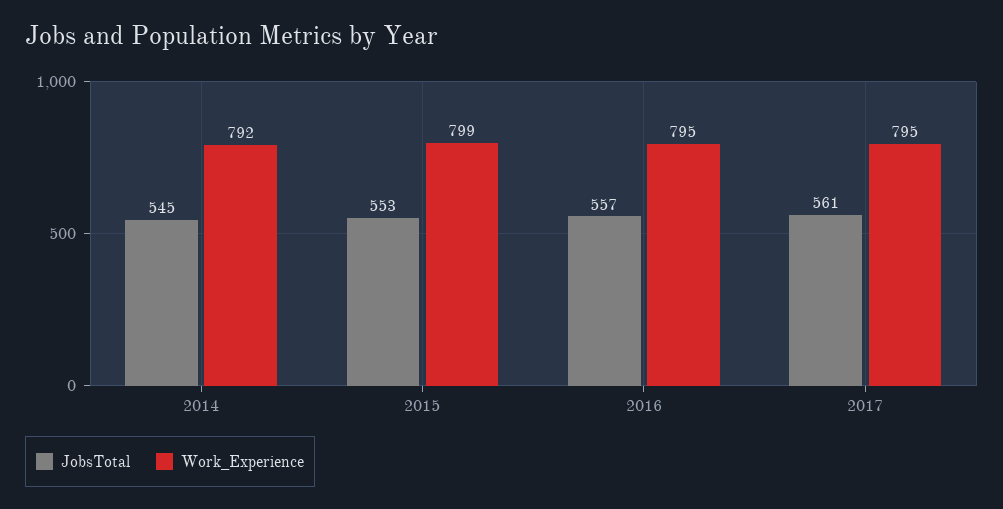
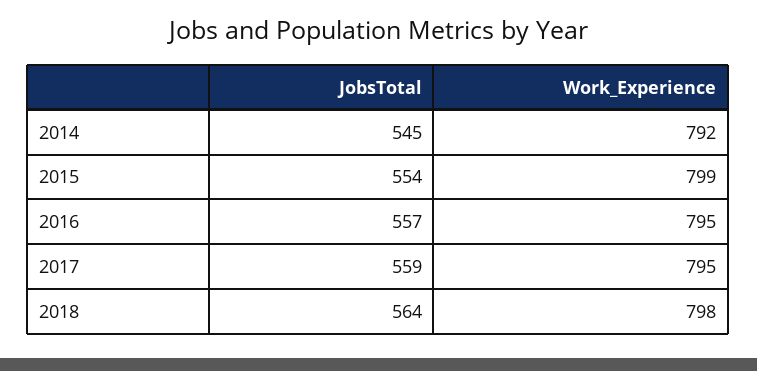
JobsTotal, 2015: 553 -> 554
JobsTotal, 2017: 561 -> 559
JobsTotal, 2018: none -> 564
Work_Experience, 2018: none -> 798

